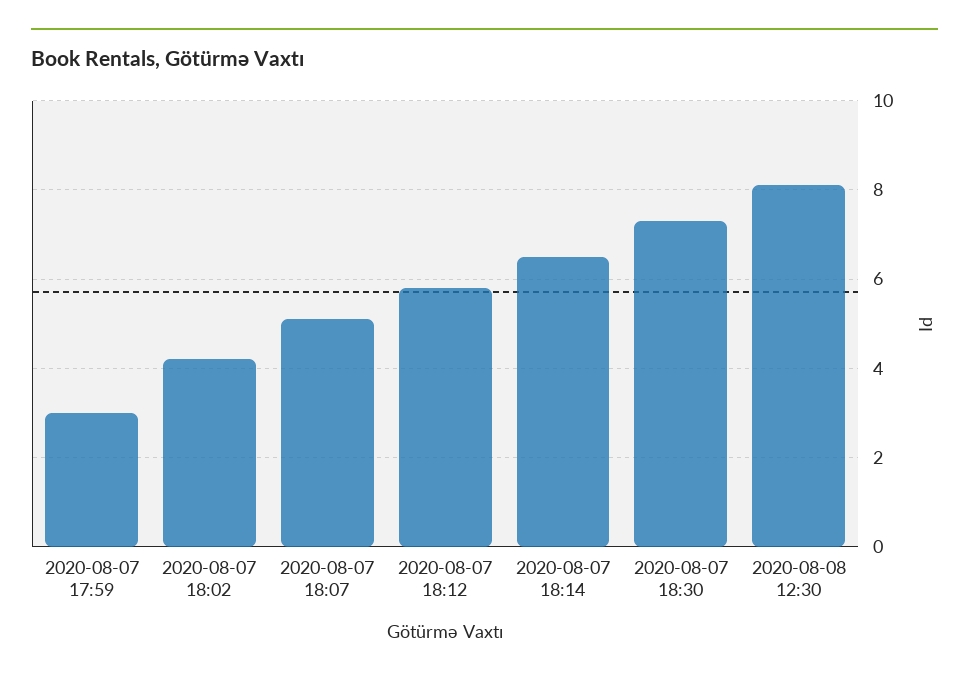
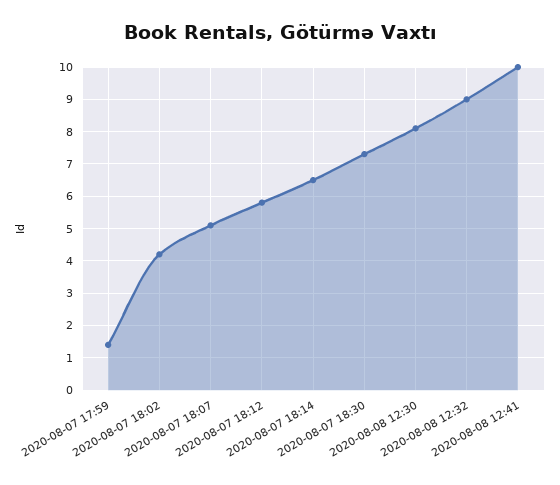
2020-08-07 17:59: 3 -> 1.5
2020-08-08 12:32: none -> 9
2020-08-08 12:41: none -> 10

